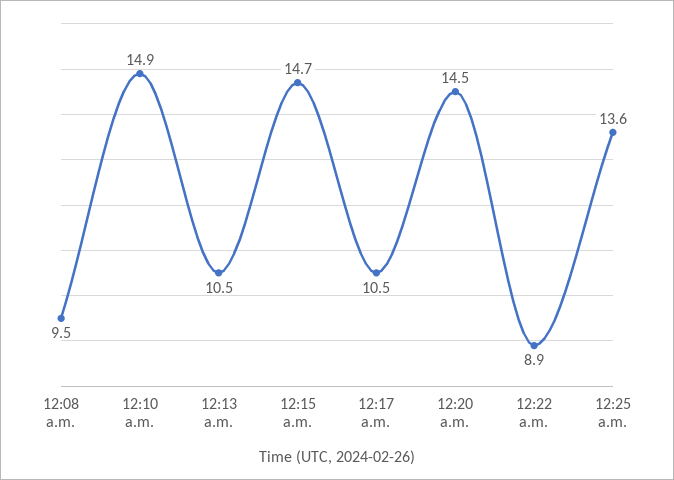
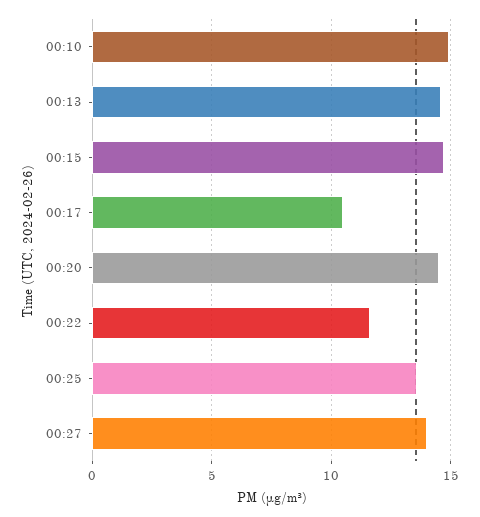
12:08 a.m.: 9.5 -> none
12:13 a.m.: 10.5 -> 14.5
12:22 a.m.: 8.9 -> 11.5
00:27: none -> 14

